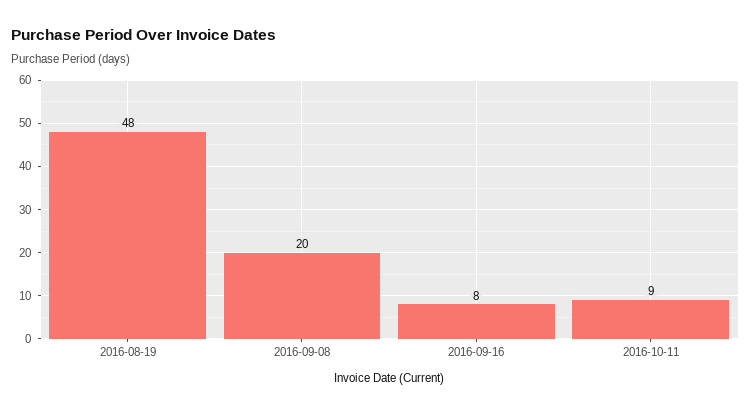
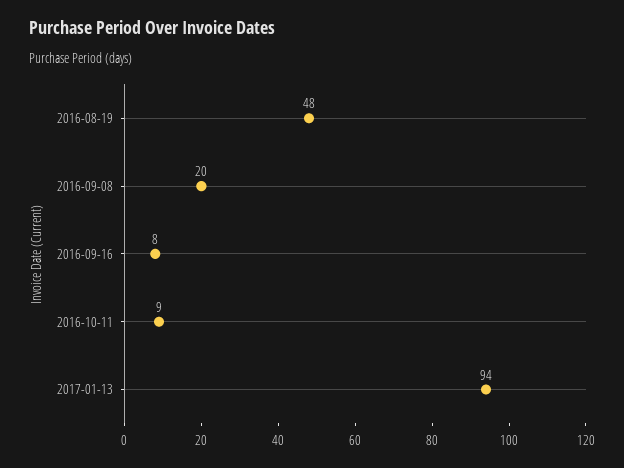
2017-01-13: none -> 94

